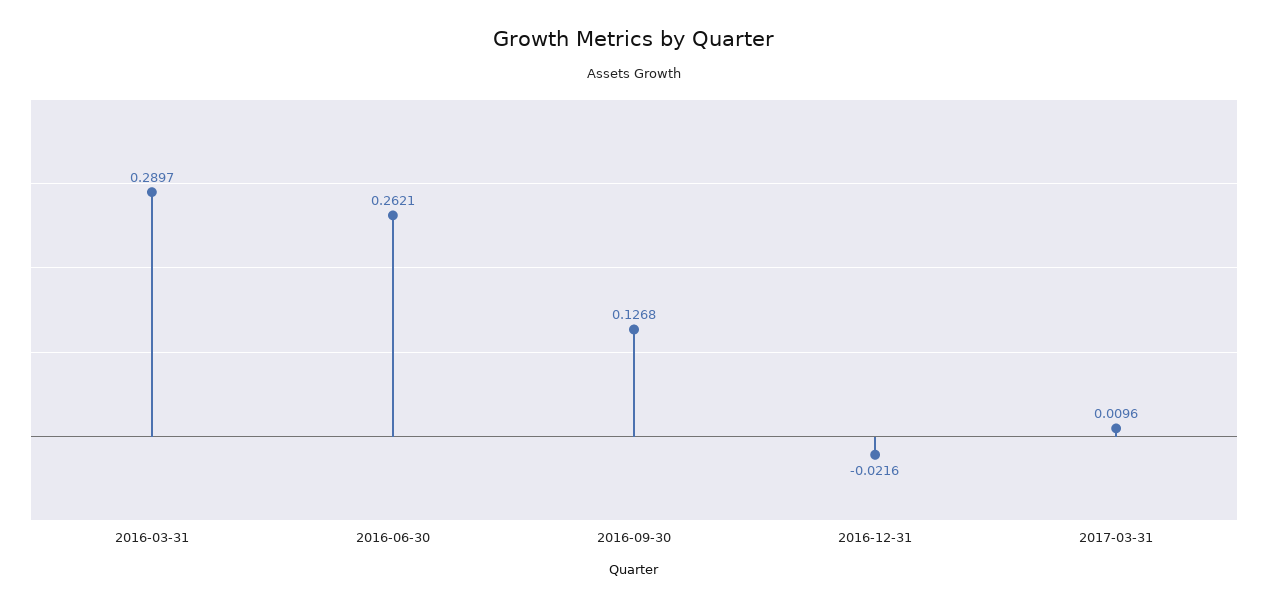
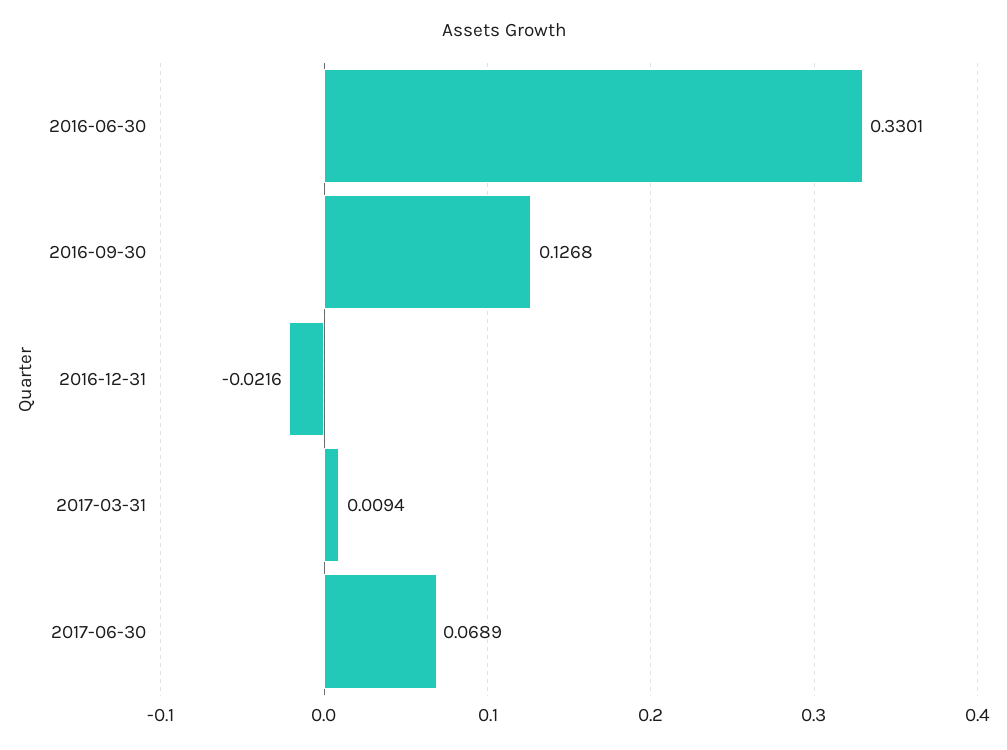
2016-03-31: 0.2897 -> none
2016-06-30: 0.2621 -> 0.3301
2017-03-31: 0.0096 -> 0.0094
2017-06-30: none -> 0.0689

